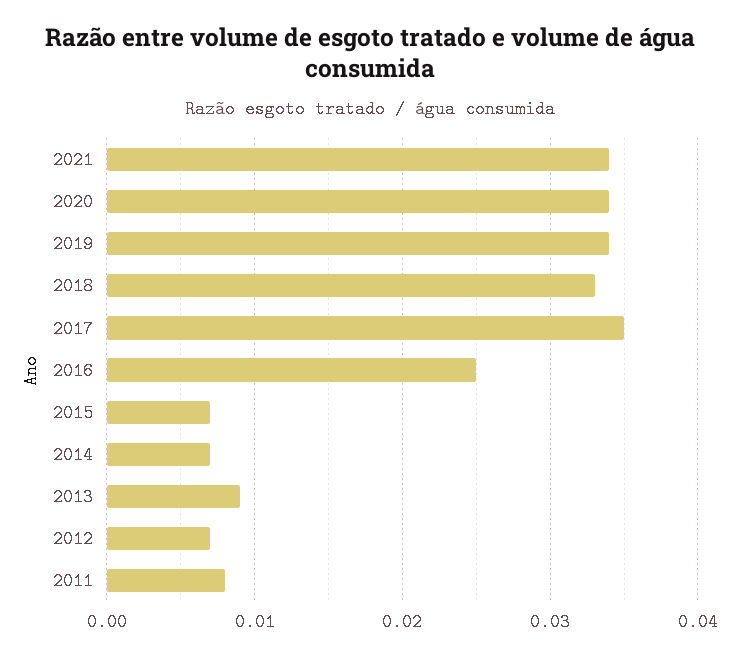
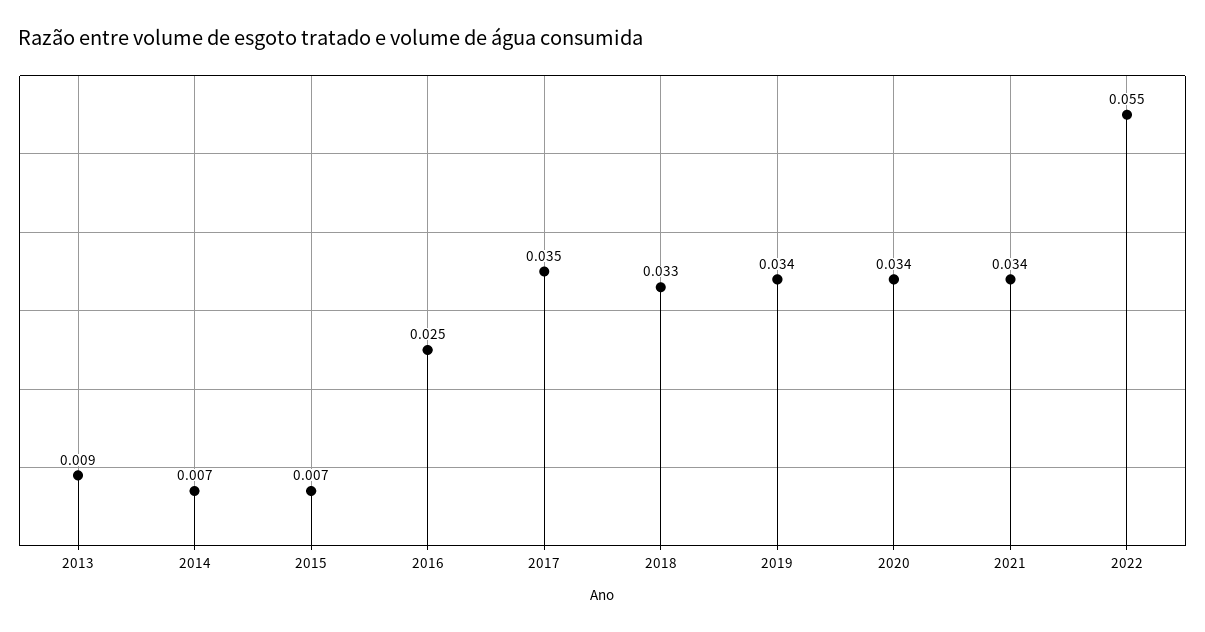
2012: 0.007 -> none
2011: 0.008 -> none
2022: none -> 0.055

